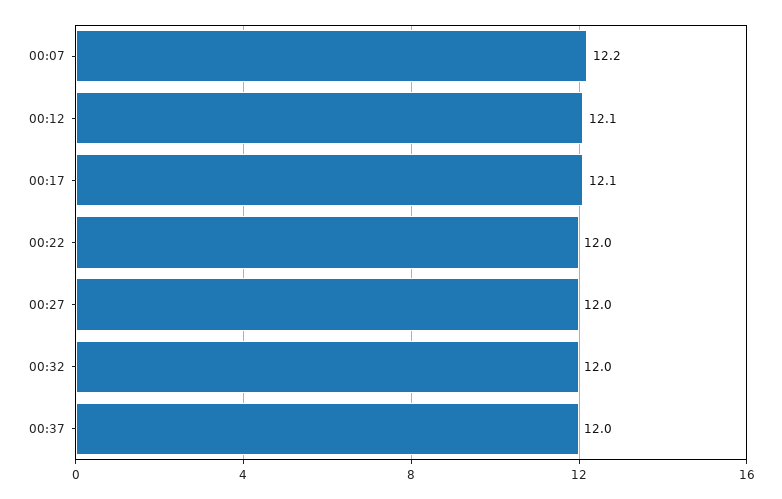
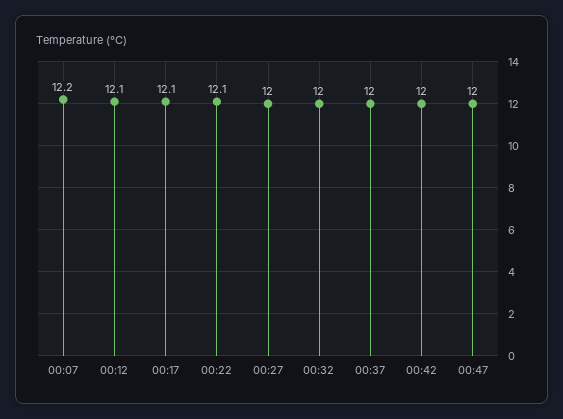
00:22: 12 -> 12.1
00:42: none -> 12
00:47: none -> 12

